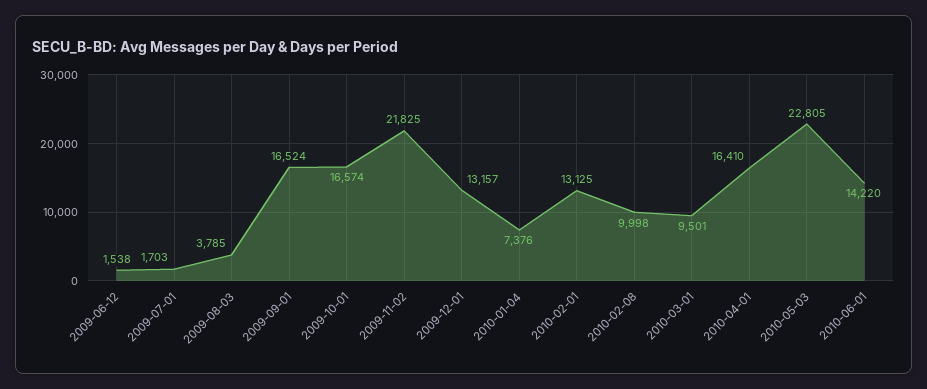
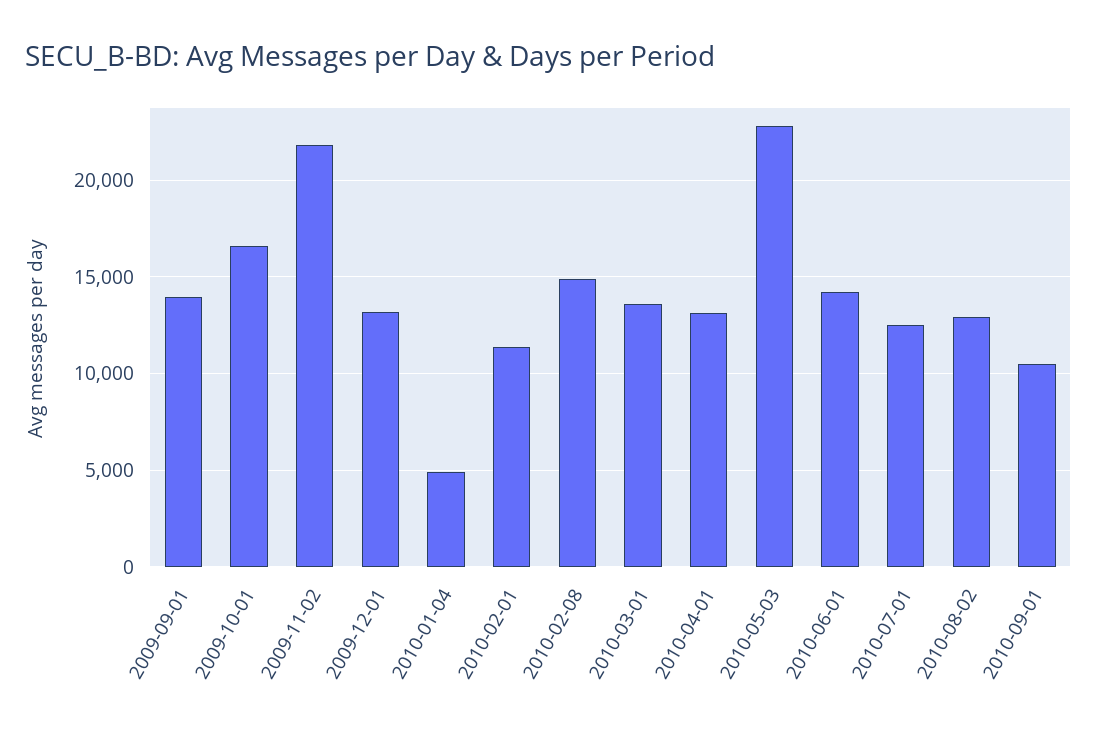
2009-06-12: 1538 -> none
2009-07-01: 1703 -> none
2009-08-03: 3785 -> none
2009-09-01: 16524 -> 14000
2010-01-04: 7376 -> 5000
2010-02-01: 13125 -> 11500
2010-02-08: 9998 -> 15000
2010-03-01: 9501 -> 13500
2010-04-01: 16410 -> 13000
2010-07-01: none -> 12500
2010-08-02: none -> 13000
2010-09-01: none -> 10500

